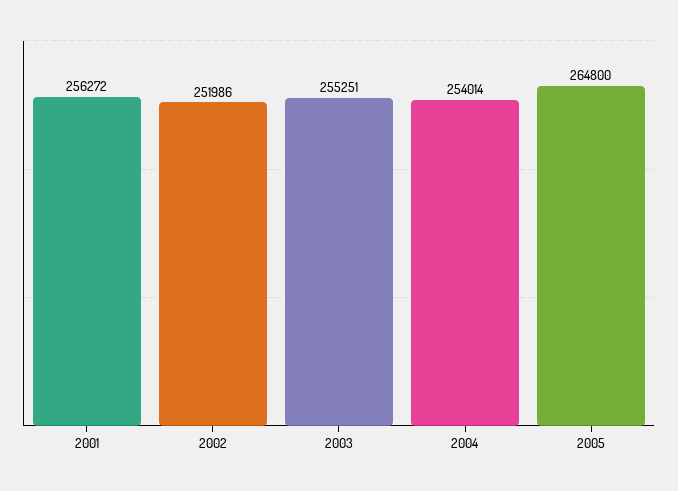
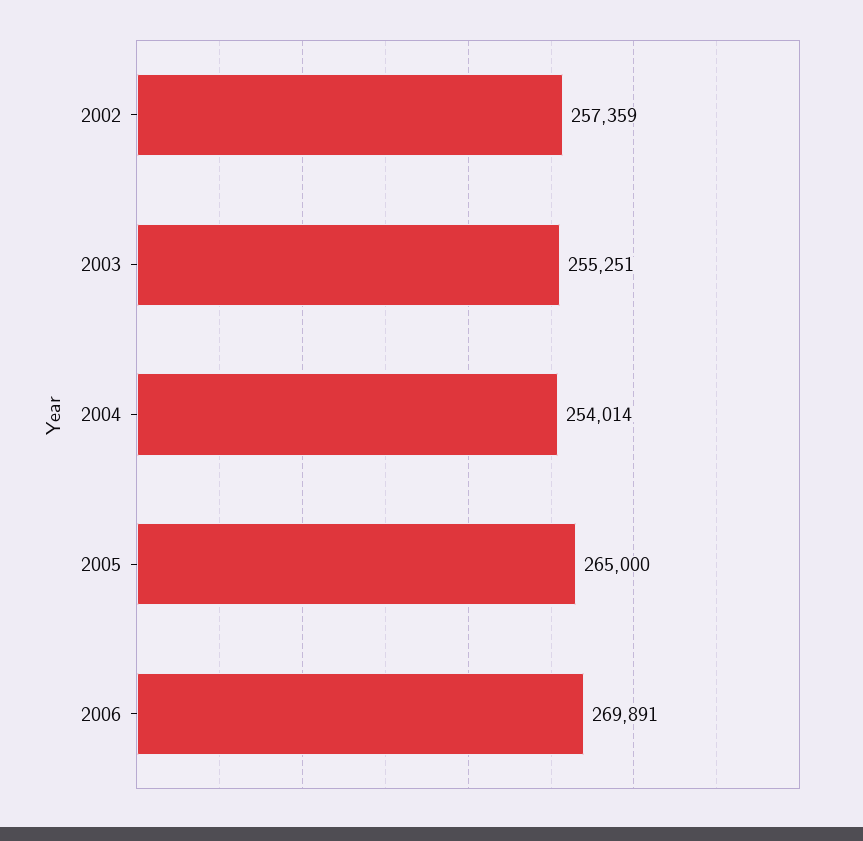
2001: 256272 -> none
2002: 251986 -> 257359
2005: 264800 -> 265000
2006: none -> 269891

